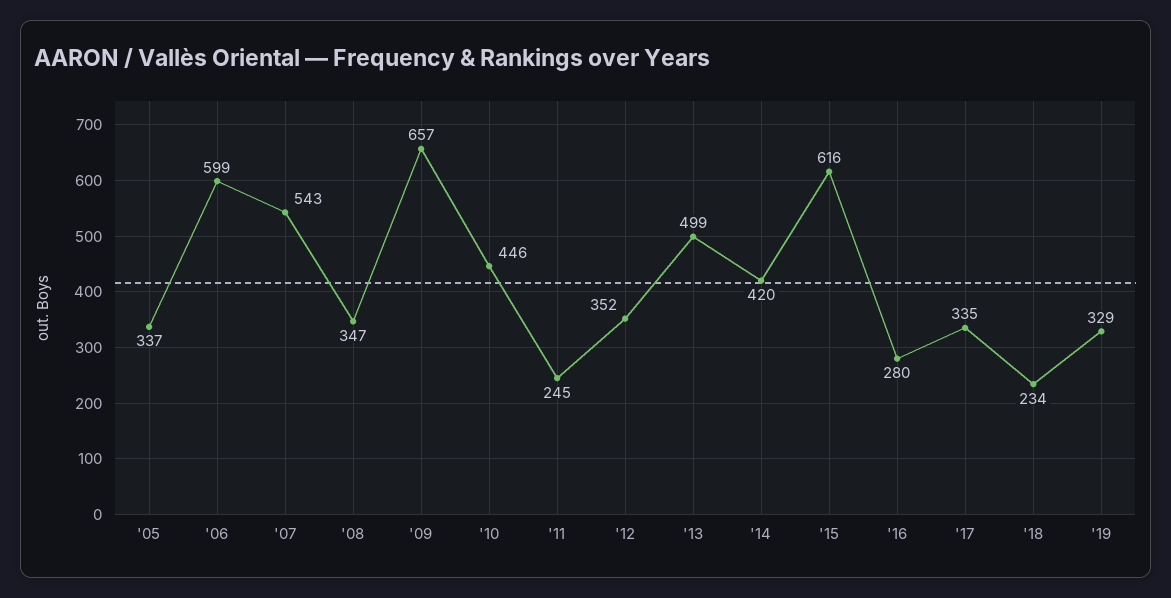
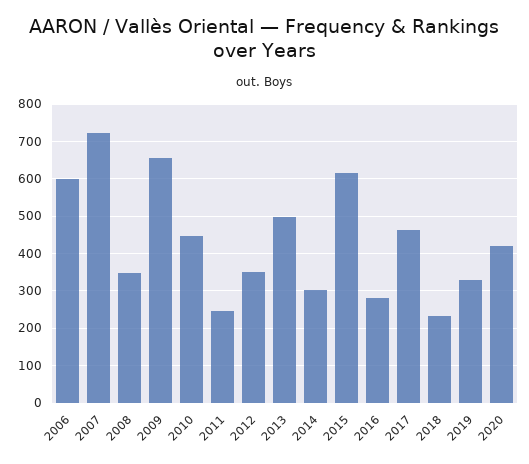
'05: 337 -> none
'07: 543 -> 720
'14: 420 -> 300
'17: 335 -> 460
2020: none -> 420

